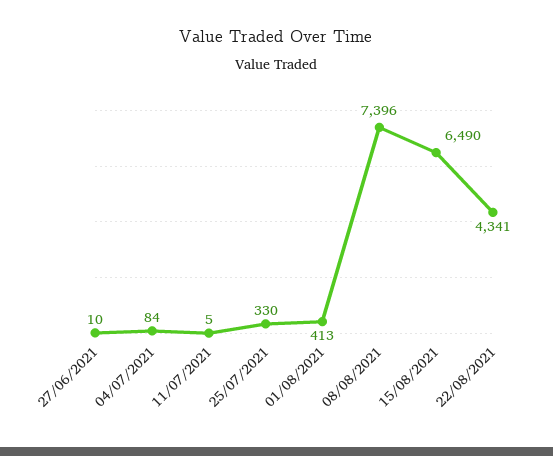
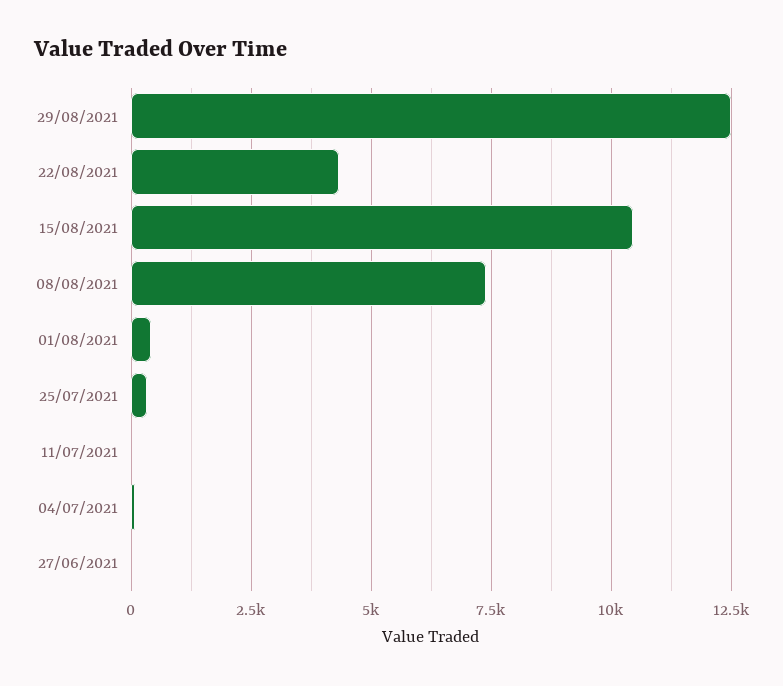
15/08/2021: 6490 -> 10500
29/08/2021: none -> 12500

